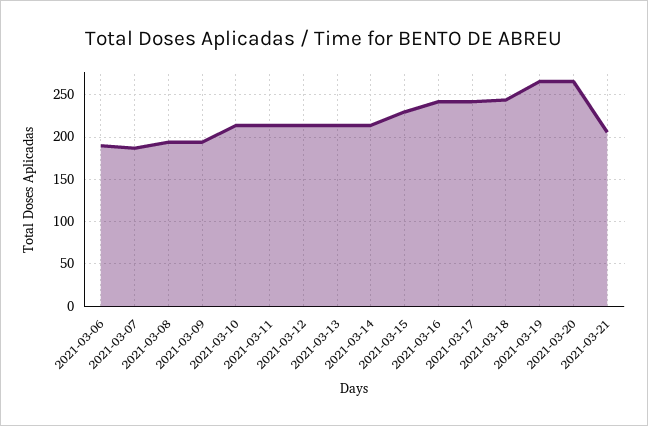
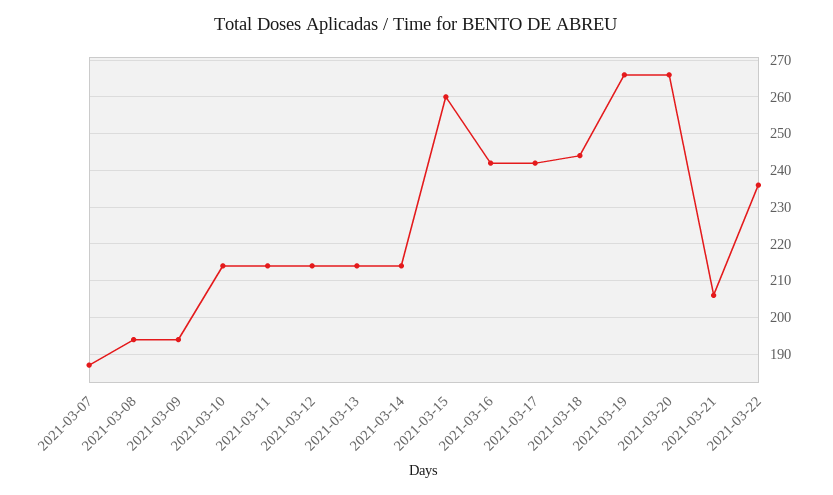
2021-03-06: 190 -> none
2021-03-15: 230 -> 260
2021-03-22: none -> 235

